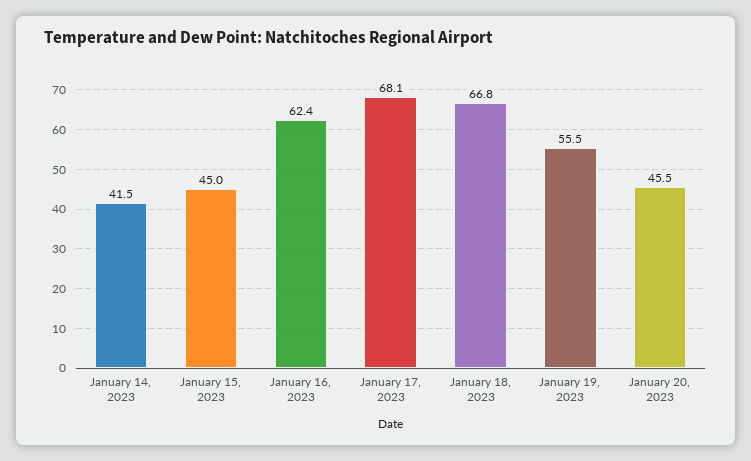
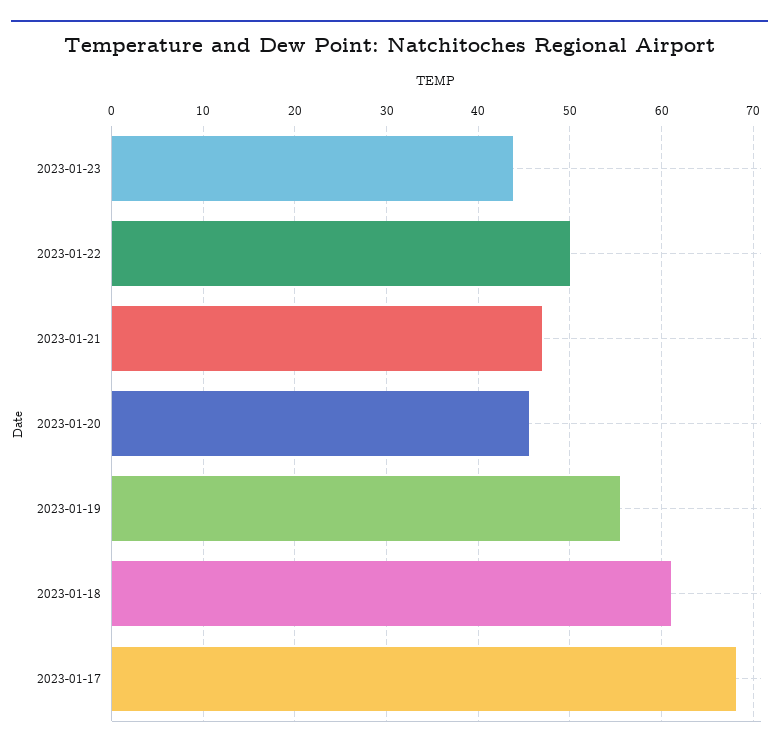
January 14, 2023: 41.5 -> none
January 15, 2023: 45 -> none
January 16, 2023: 62.4 -> none
January 18, 2023: 66.8 -> 61
2023-01-23: none -> 44
2023-01-22: none -> 50
2023-01-21: none -> 47

